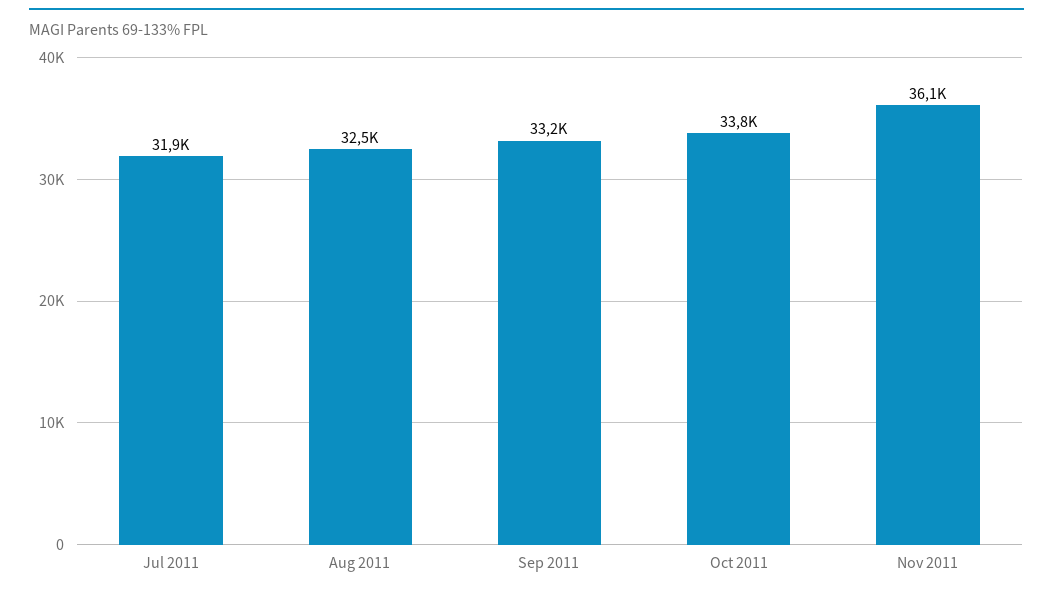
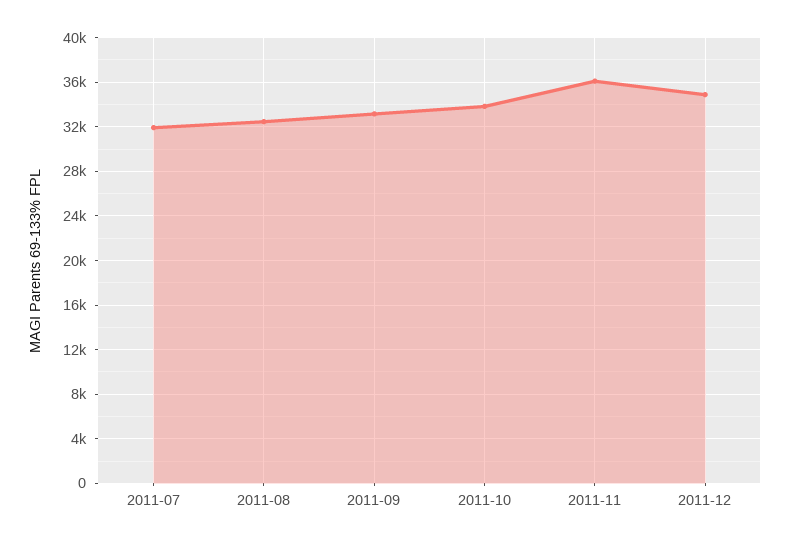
2011-12: none -> 35000

